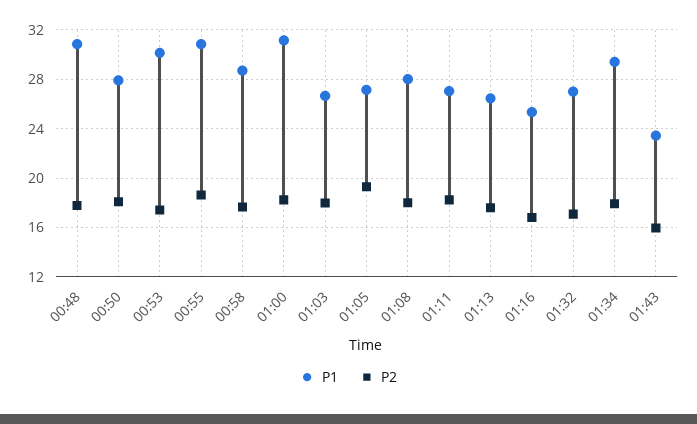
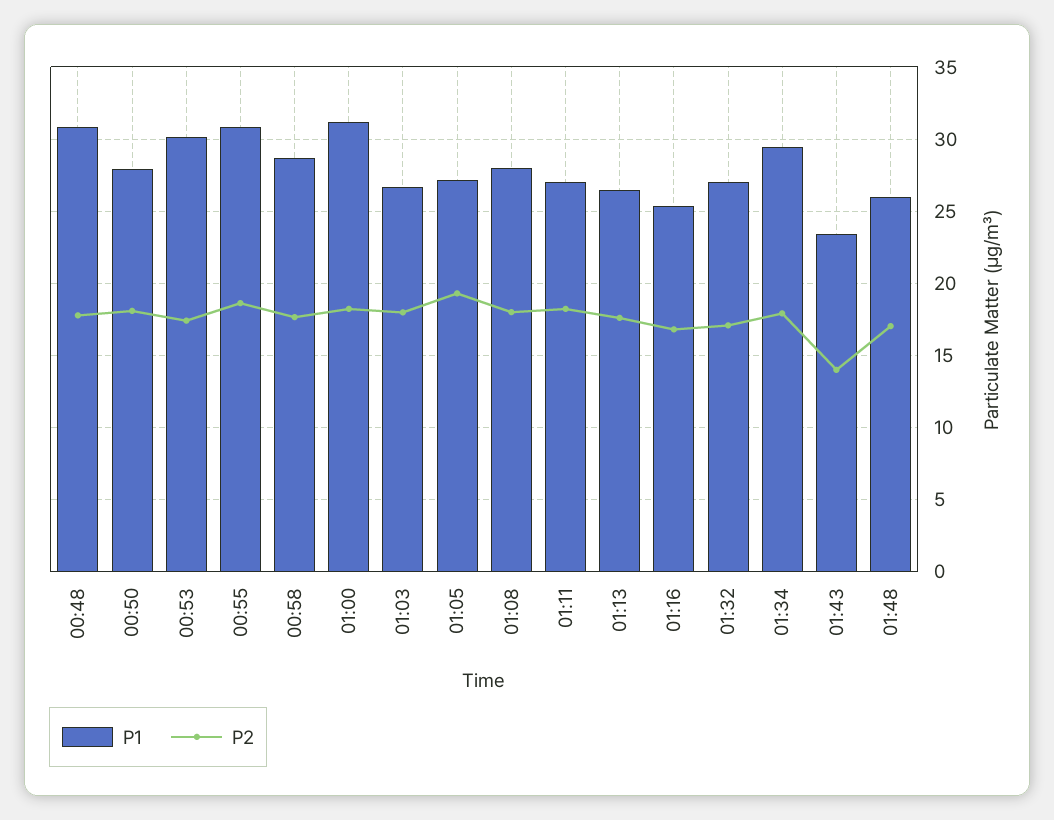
P2, 01:43: 16 -> 14
P1, 01:48: none -> 26
P2, 01:48: none -> 17

